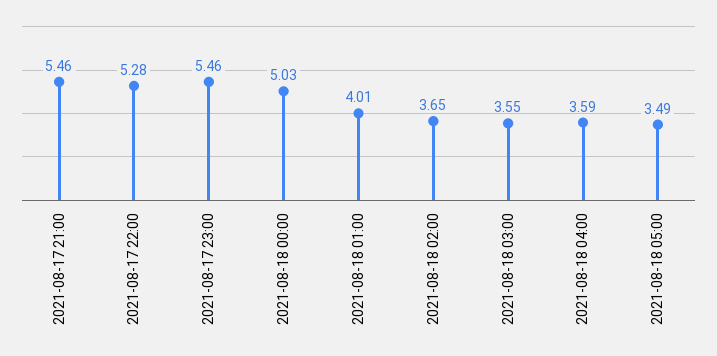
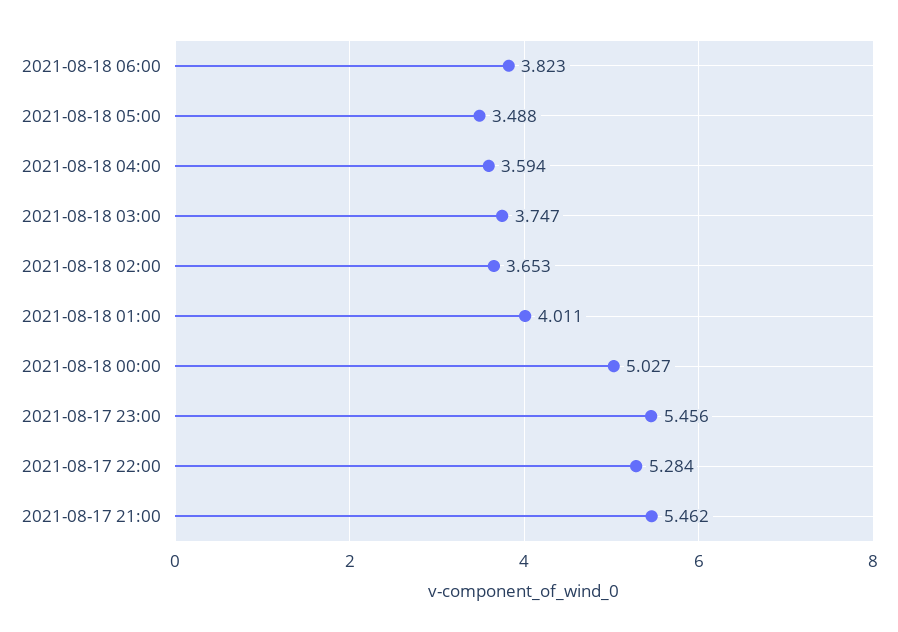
2021-08-18 03:00: 3.55 -> 3.747
2021-08-18 06:00: none -> 3.823

